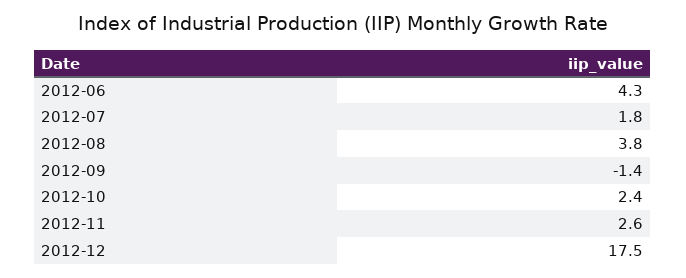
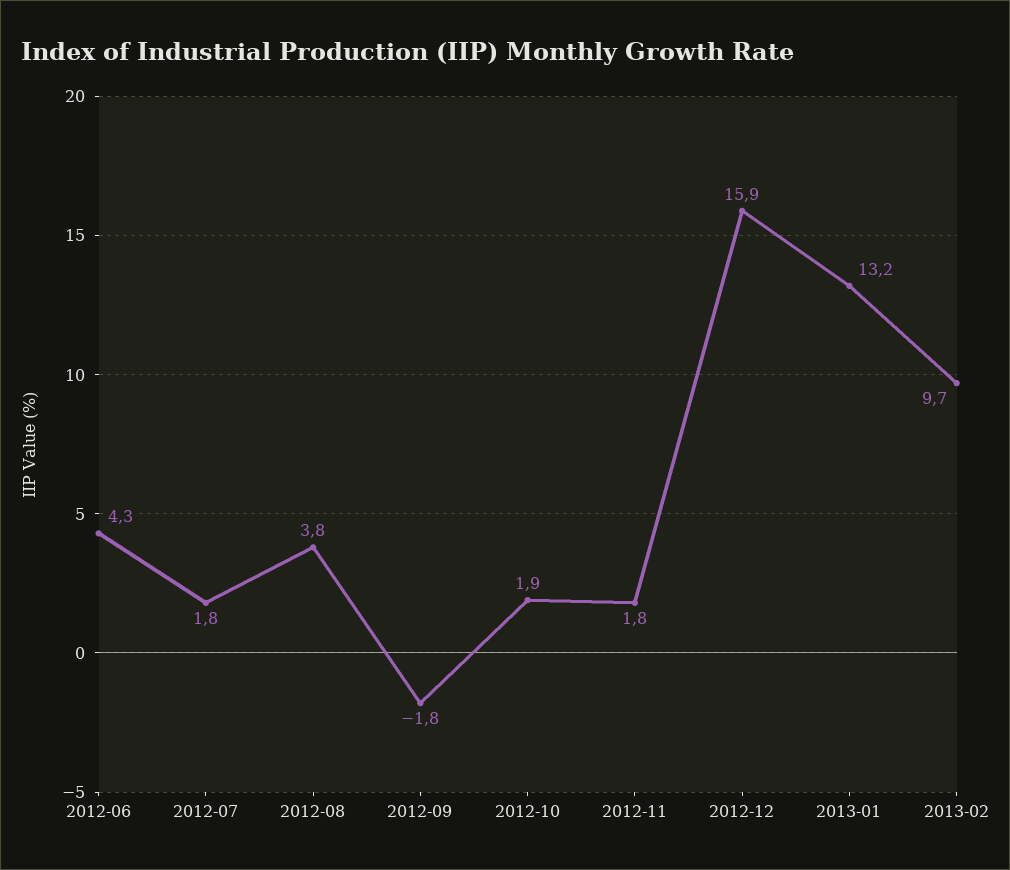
2012-09: -1.4 -> -1.8
2012-10: 2.4 -> 1.9
2012-11: 2.6 -> 1.8
2012-12: 17.5 -> 15.9
2013-01: none -> 13.2
2013-02: none -> 9.7

